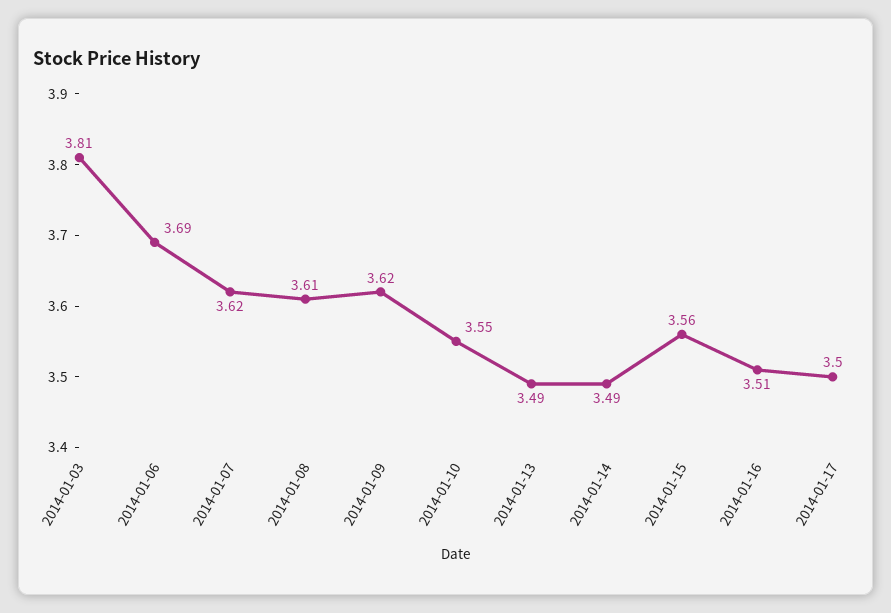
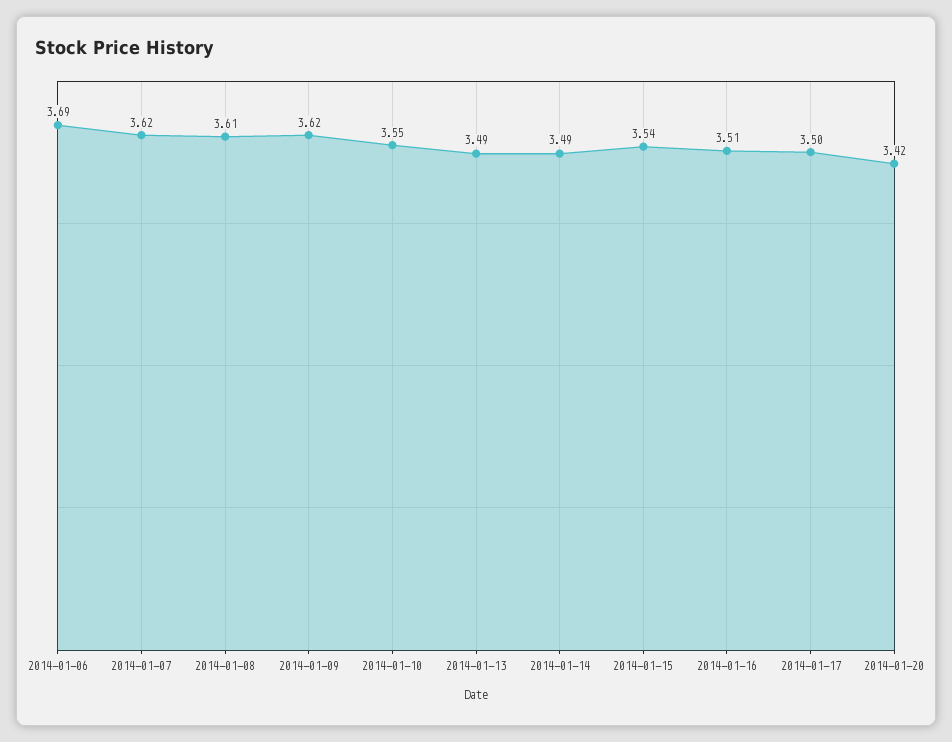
2014-01-03: 3.81 -> none
2014-01-15: 3.56 -> 3.54
2014-01-20: none -> 3.42

